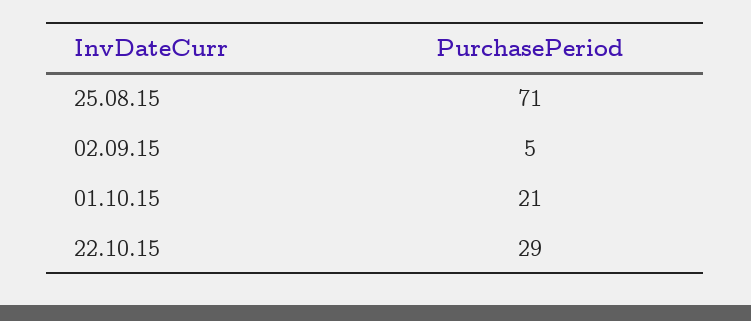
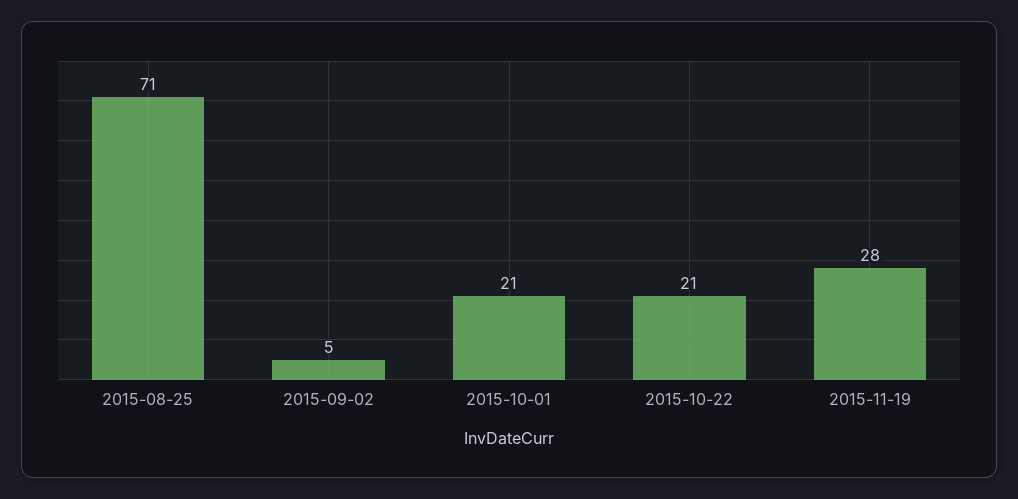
22.10.15: 29 -> 21
2015-11-19: none -> 28

